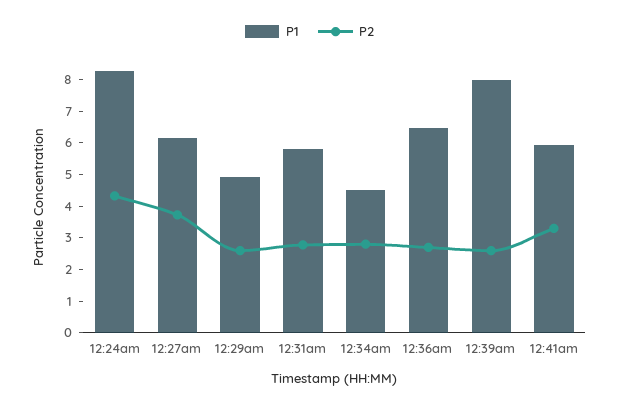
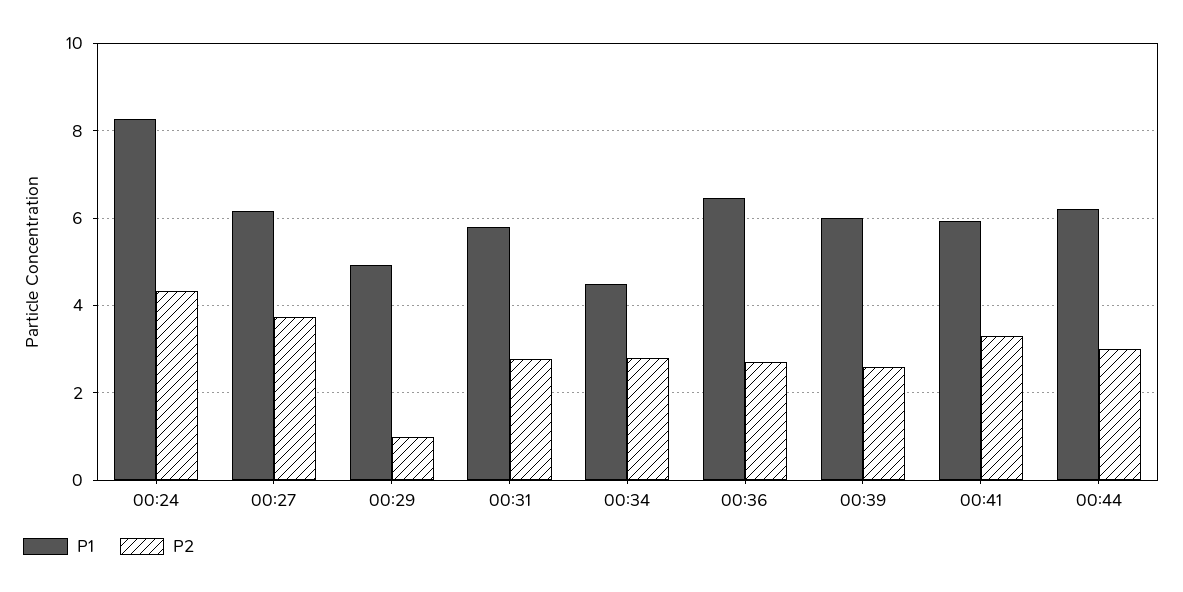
P2, 12:29am: 2.5 -> 1
P1, 12:39am: 8 -> 6
P1, 00:44: none -> 6.2
P2, 00:44: none -> 3

